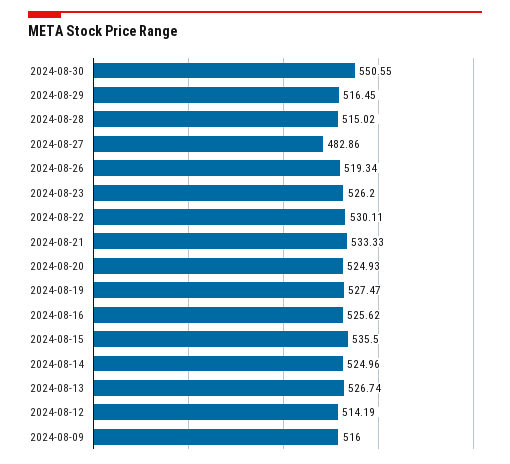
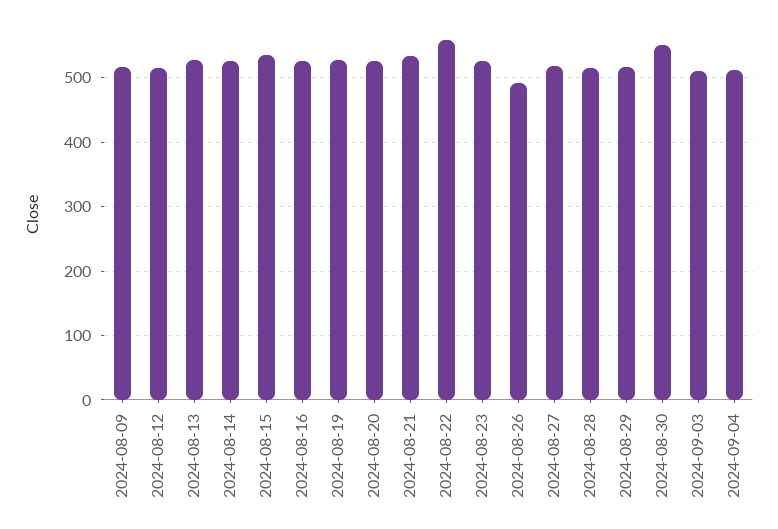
2024-08-27: 482.86 -> 520
2024-08-26: 519.34 -> 490
2024-08-22: 530.11 -> 560
2024-09-03: none -> 510
2024-09-04: none -> 510

